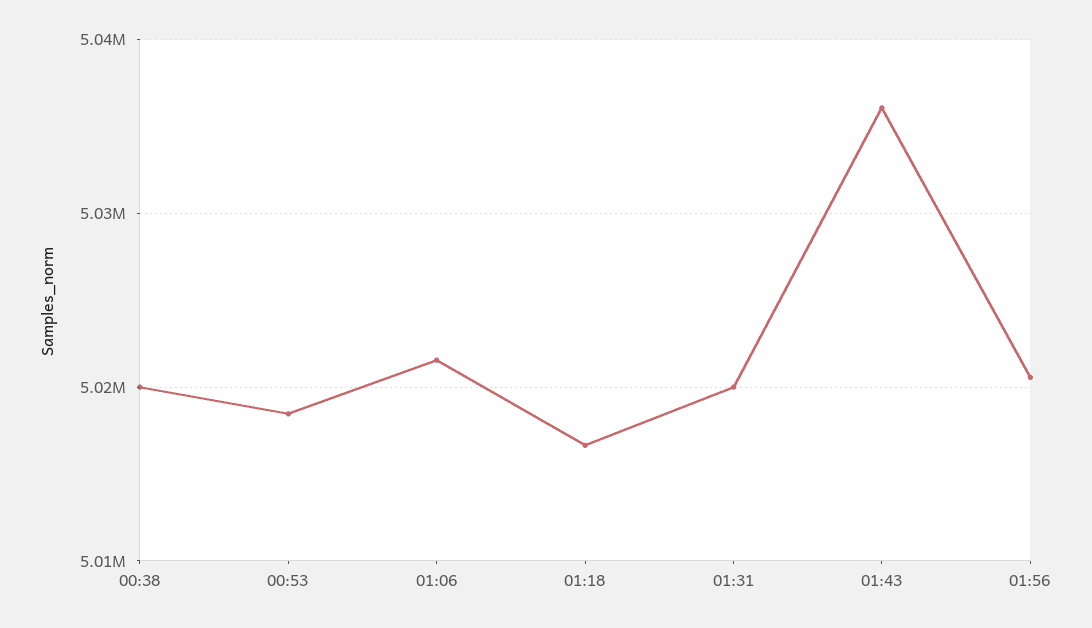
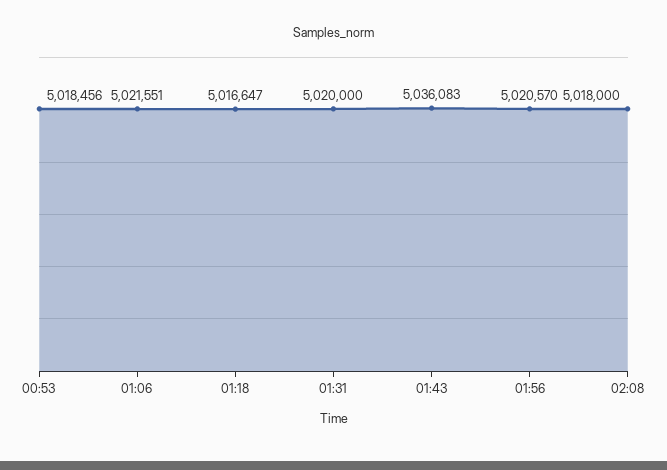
00:38: 5020000 -> none
02:08: none -> 5018000

